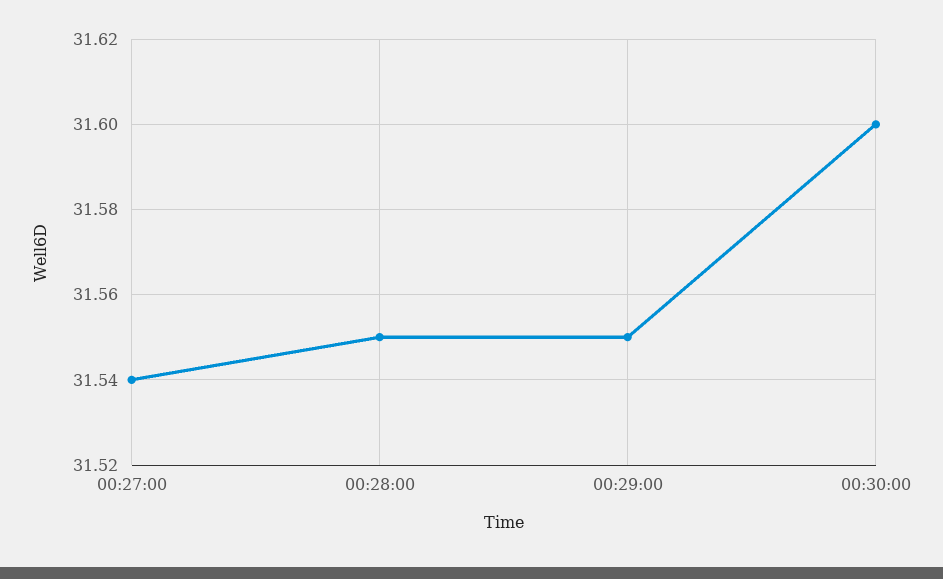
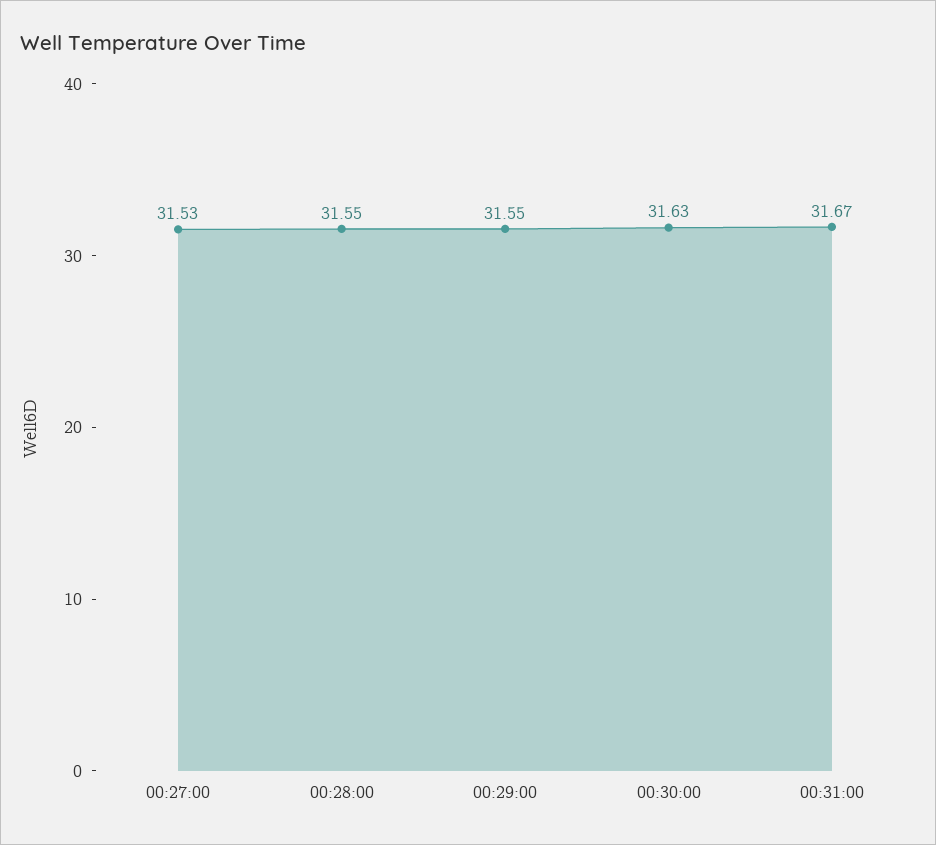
00:27:00: 31.54 -> 31.53
00:30:00: 31.6 -> 31.63
00:31:00: none -> 31.67

